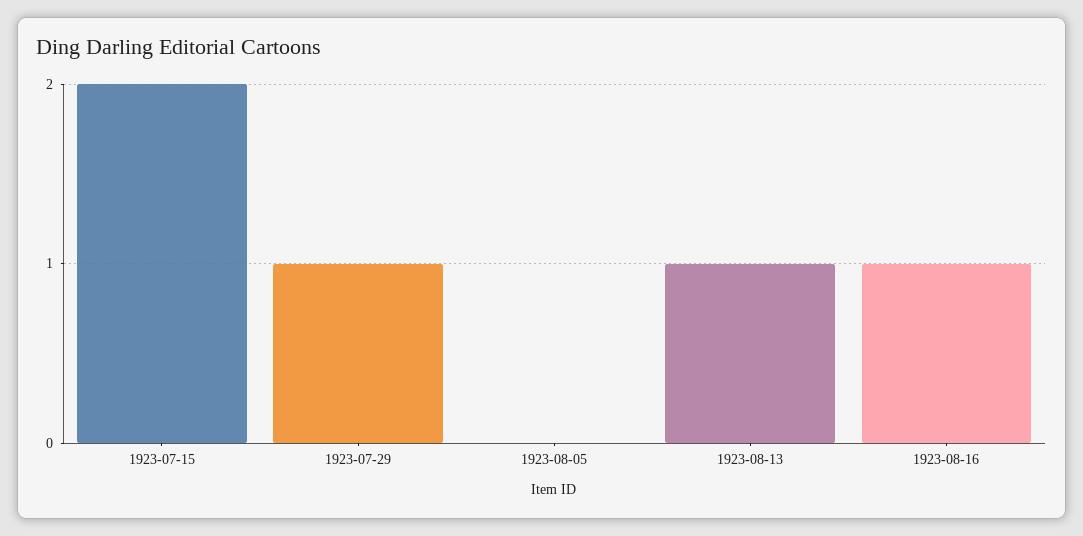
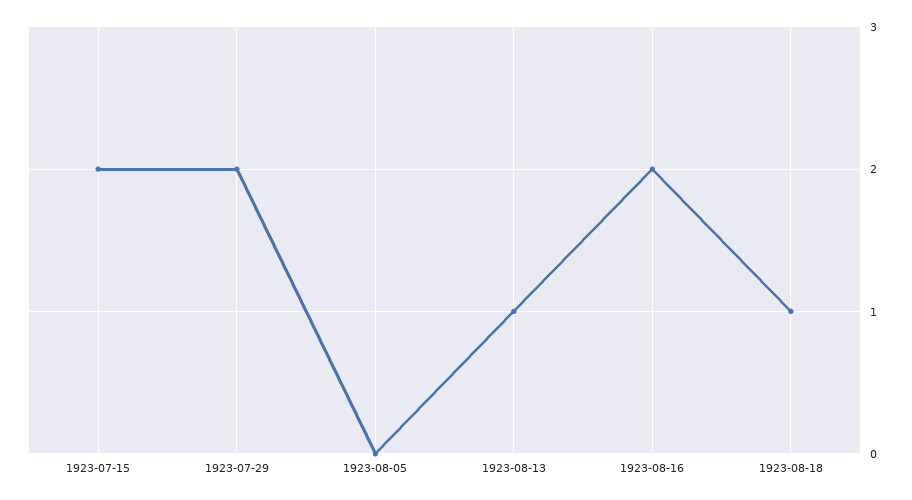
1923-07-29: 1 -> 2
1923-08-16: 1 -> 2
1923-08-18: none -> 1

